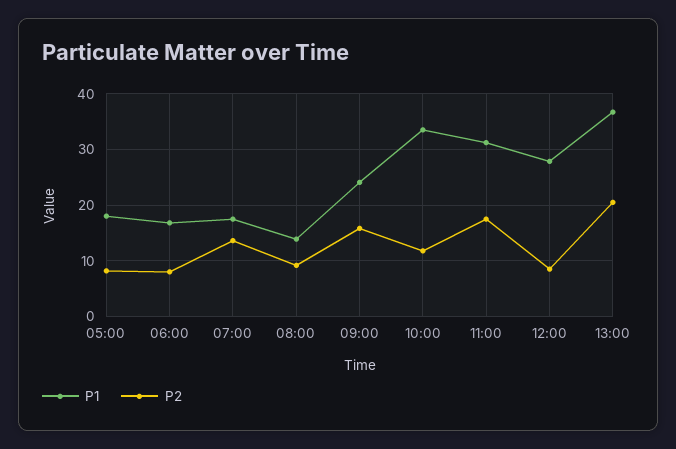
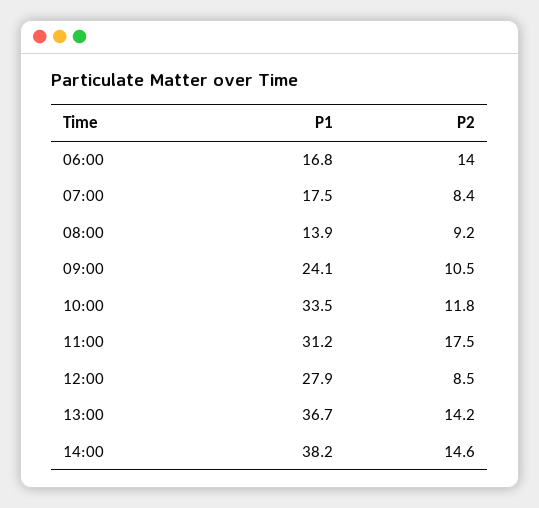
P1, 05:00: 18 -> none
P2, 05:00: 8 -> none
P2, 06:00: 8 -> 14
P2, 07:00: 14 -> 8.4
P2, 09:00: 16 -> 10.5
P2, 13:00: 20 -> 14.2
P1, 14:00: none -> 38.2
P2, 14:00: none -> 14.6

